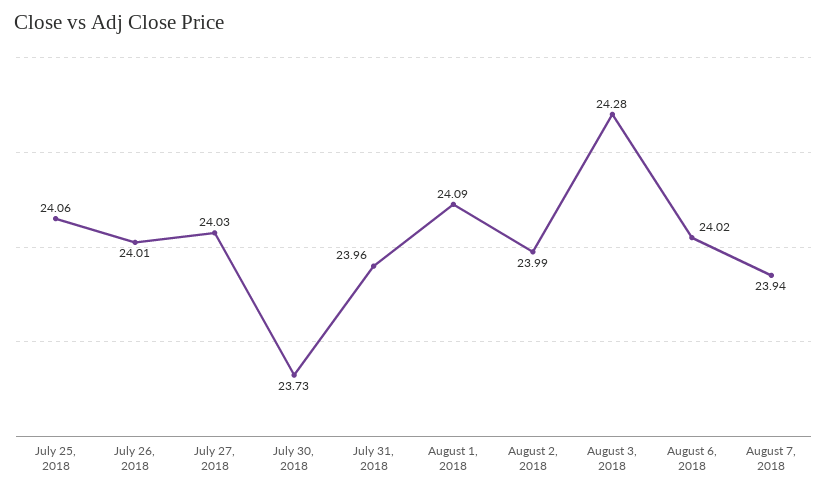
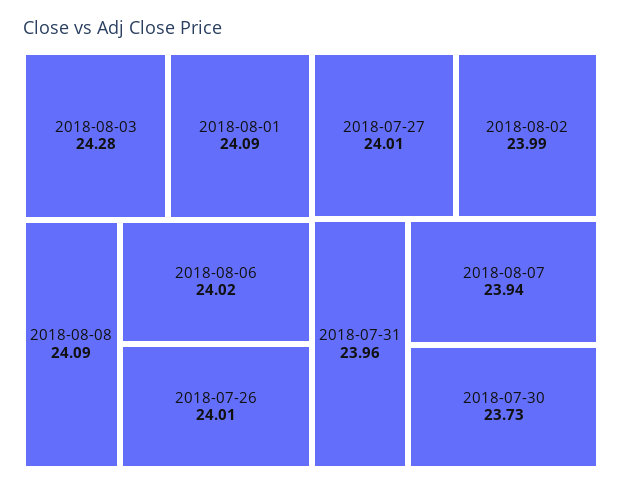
July 25, 2018: 24.06 -> none
July 27, 2018: 24.03 -> 24.01
2018-08-08: none -> 24.09

